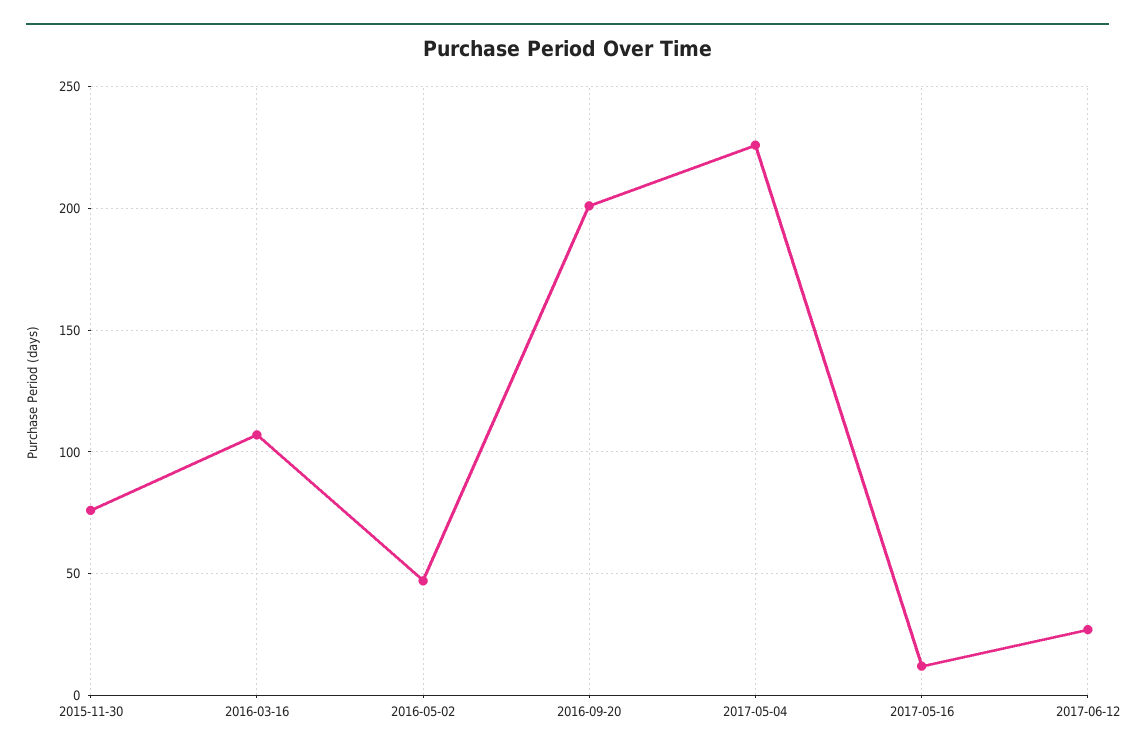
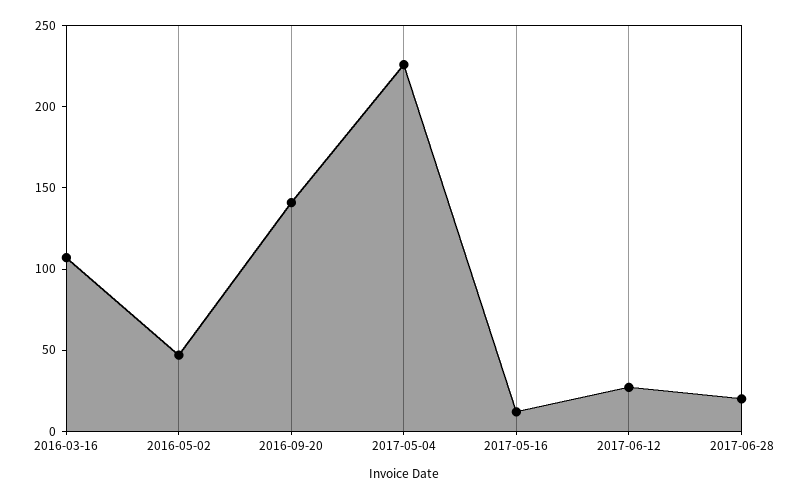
2015-11-30: 75 -> none
2016-09-20: 200 -> 140
2017-06-28: none -> 20

